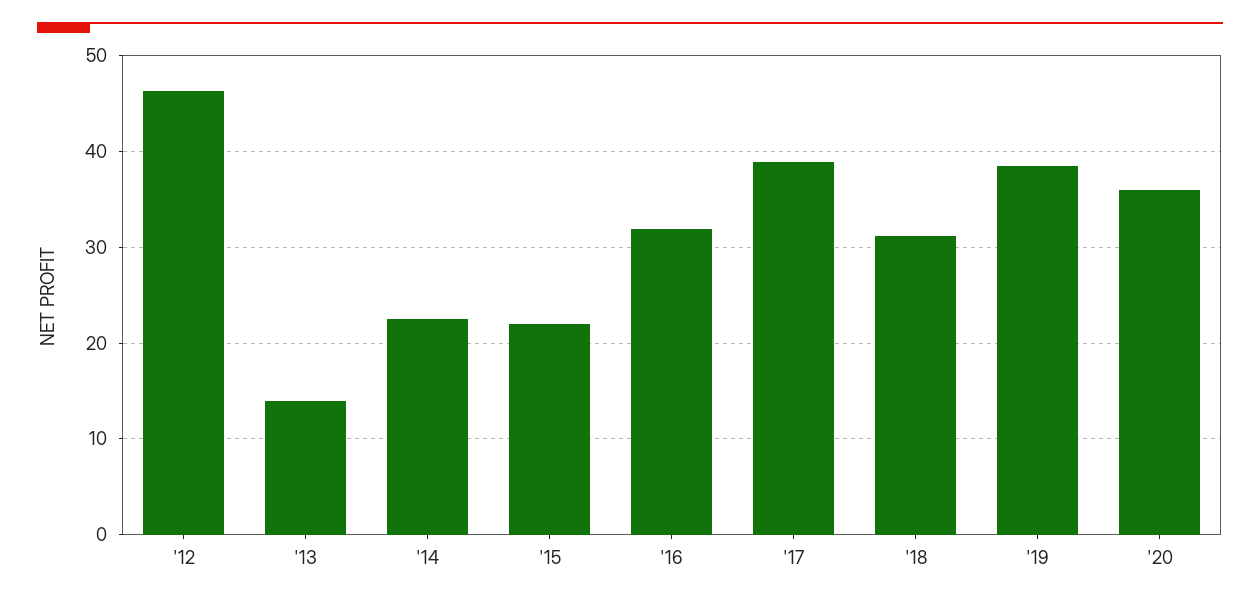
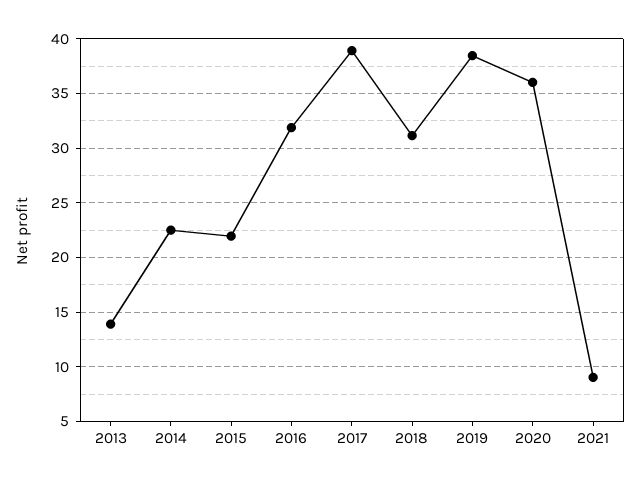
'12: 46 -> none
2021: none -> 9

